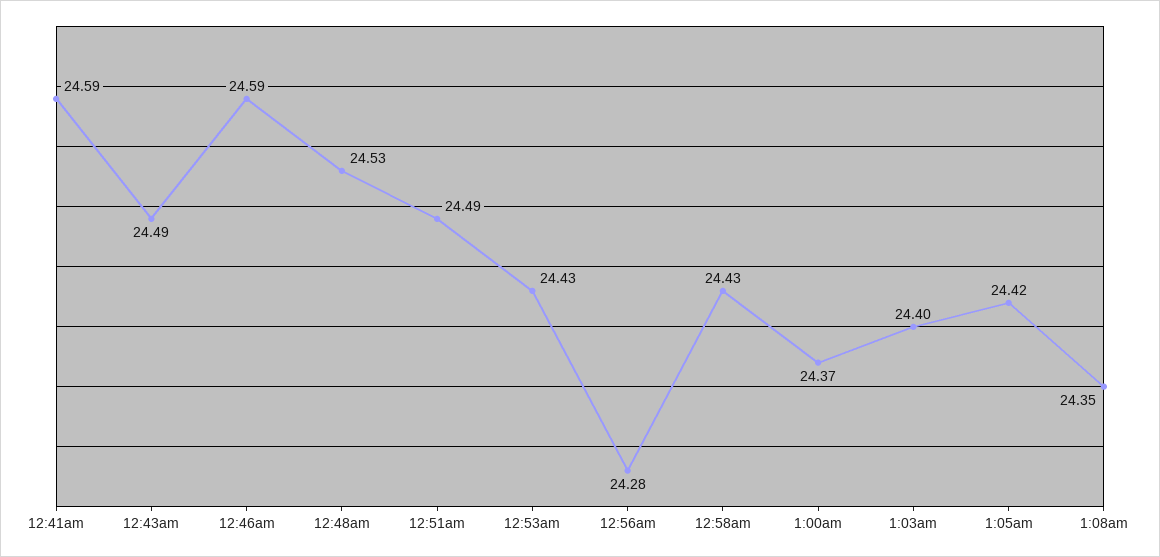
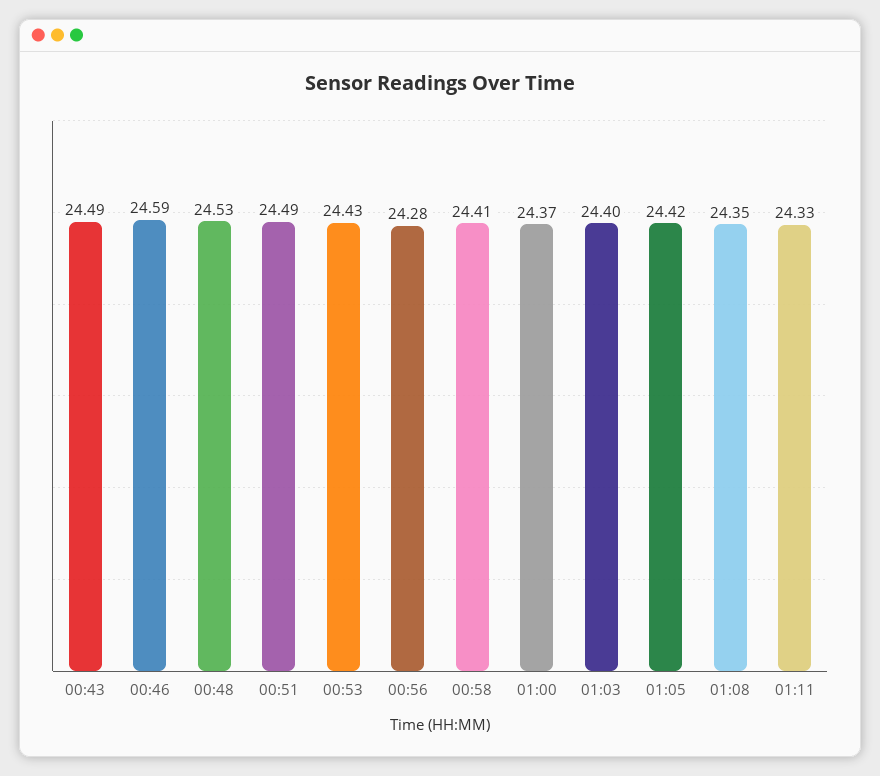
12:41am: 24.59 -> none
12:58am: 24.43 -> 24.41
01:11: none -> 24.33

